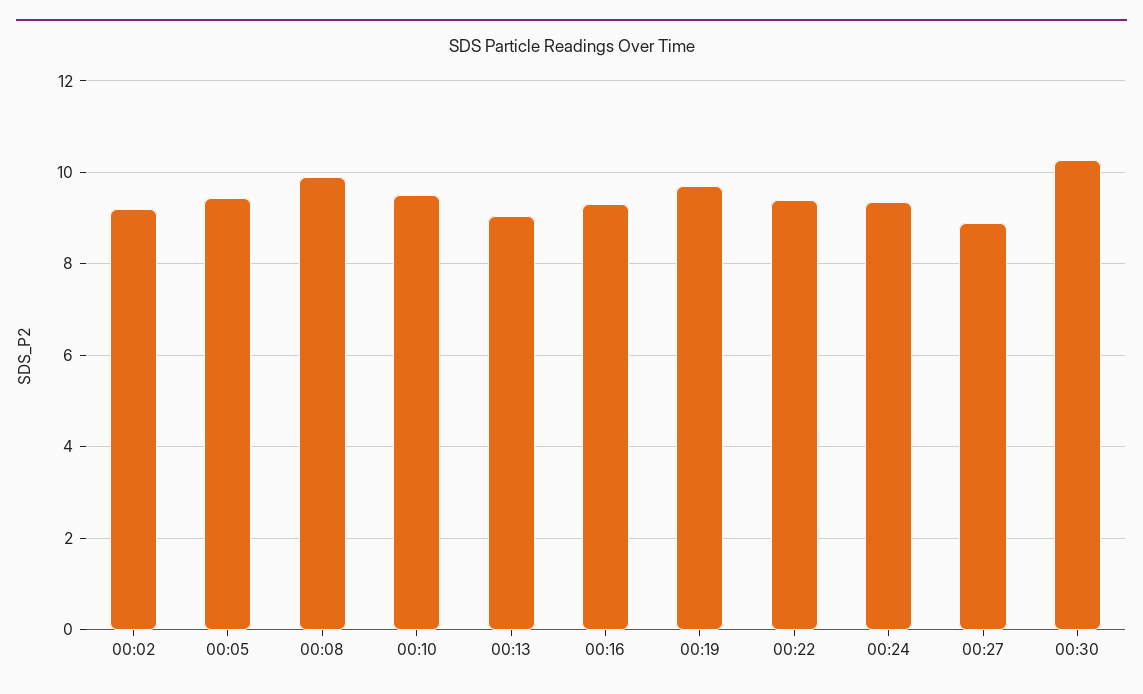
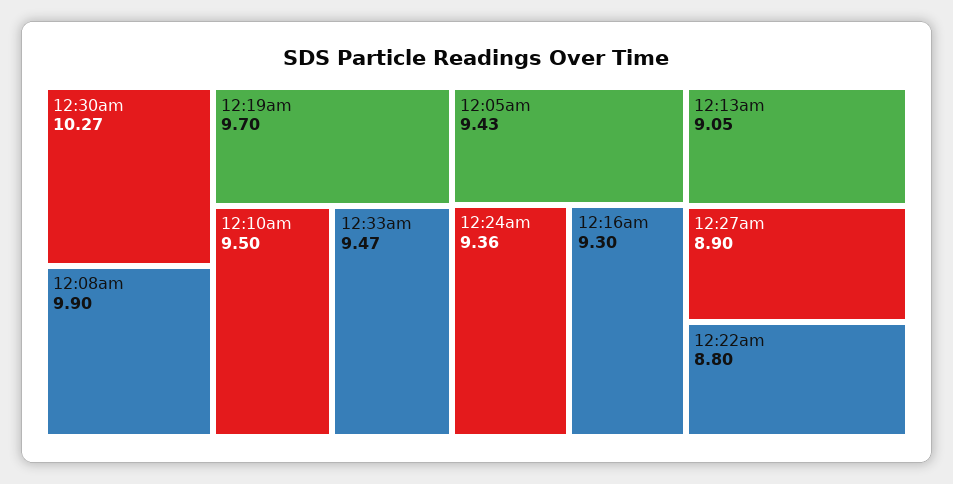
00:02: 9.2 -> none
00:22: 9.4 -> 8.8
12:33am: none -> 9.47

